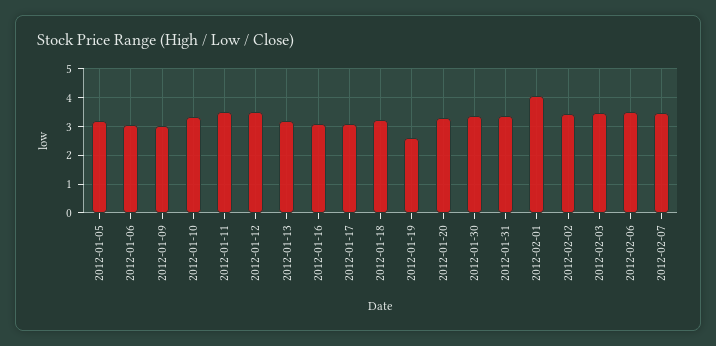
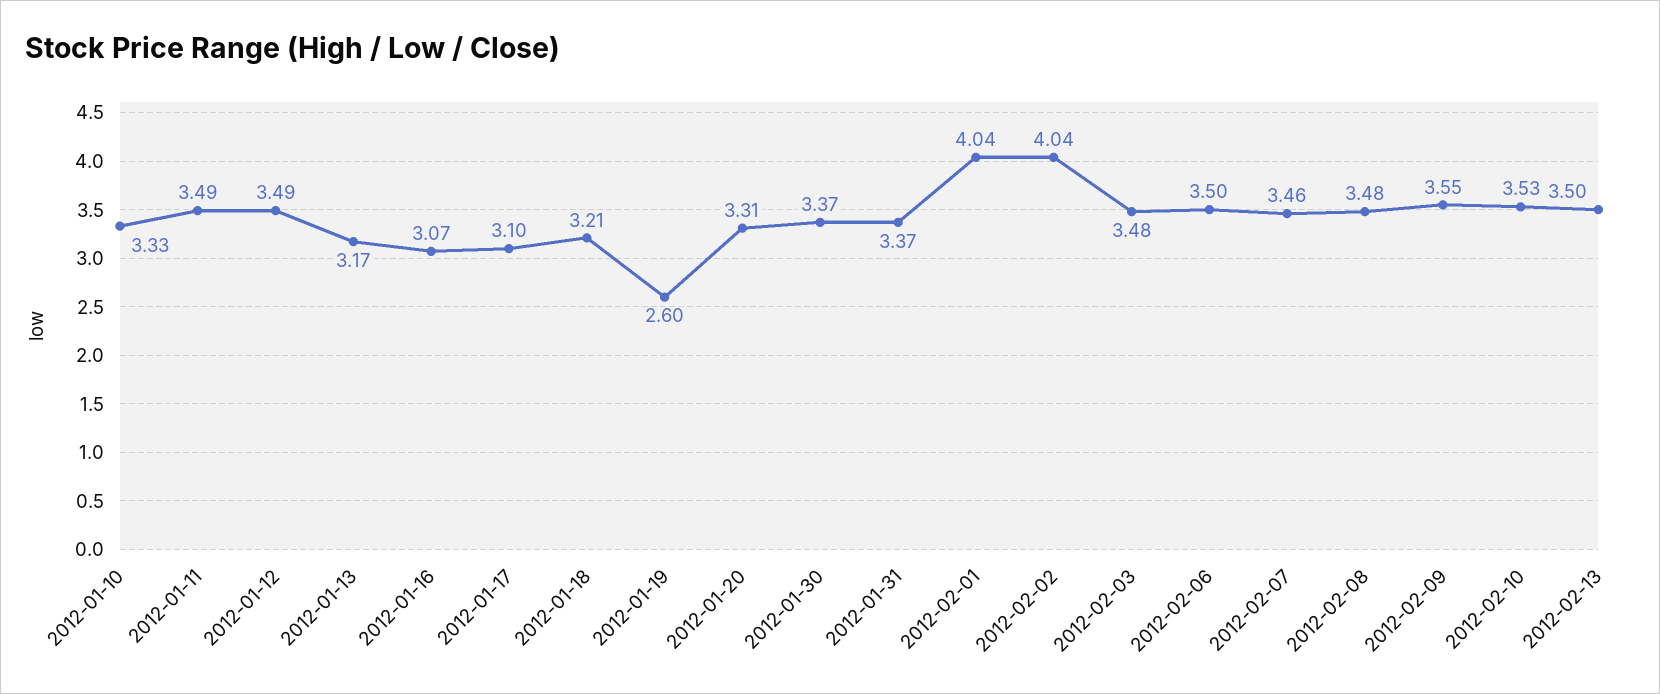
2012-01-05: 3.25 -> none
2012-01-06: 3 -> none
2012-01-09: 3 -> none
2012-02-02: 3.5 -> 4.04
2012-02-08: none -> 3.48
2012-02-09: none -> 3.55
2012-02-10: none -> 3.53
2012-02-13: none -> 3.5

